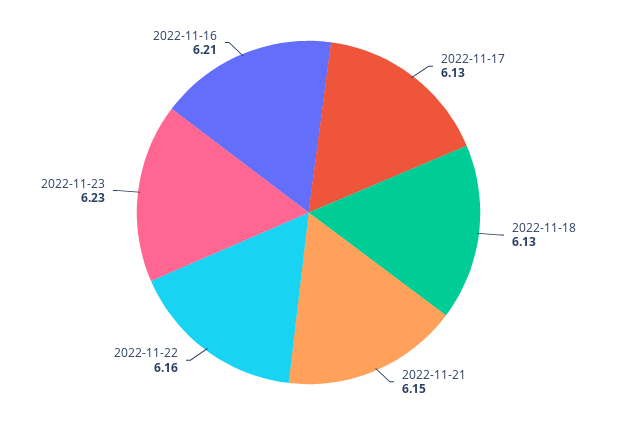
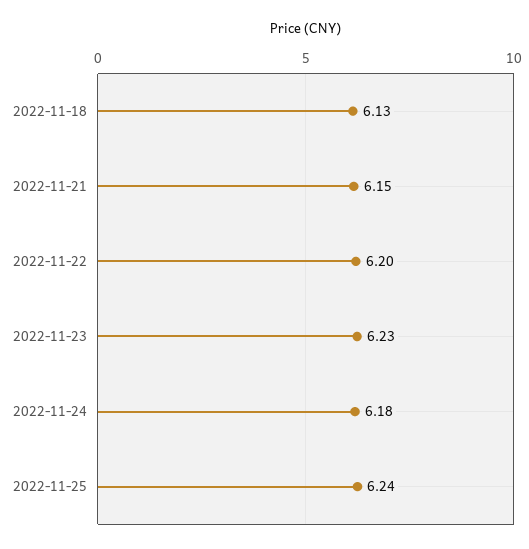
2022-11-17: 6.13 -> none
2022-11-22: 6.16 -> 6.2
2022-11-16: 6.21 -> none
2022-11-24: none -> 6.18
2022-11-25: none -> 6.24

